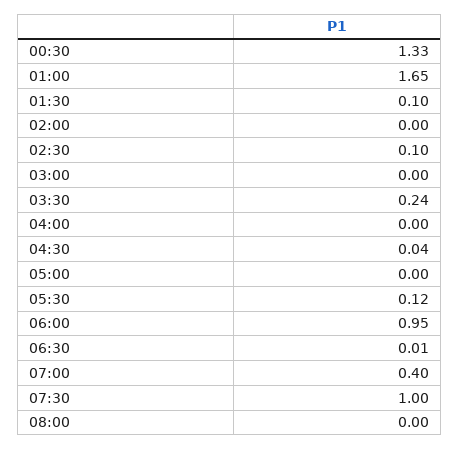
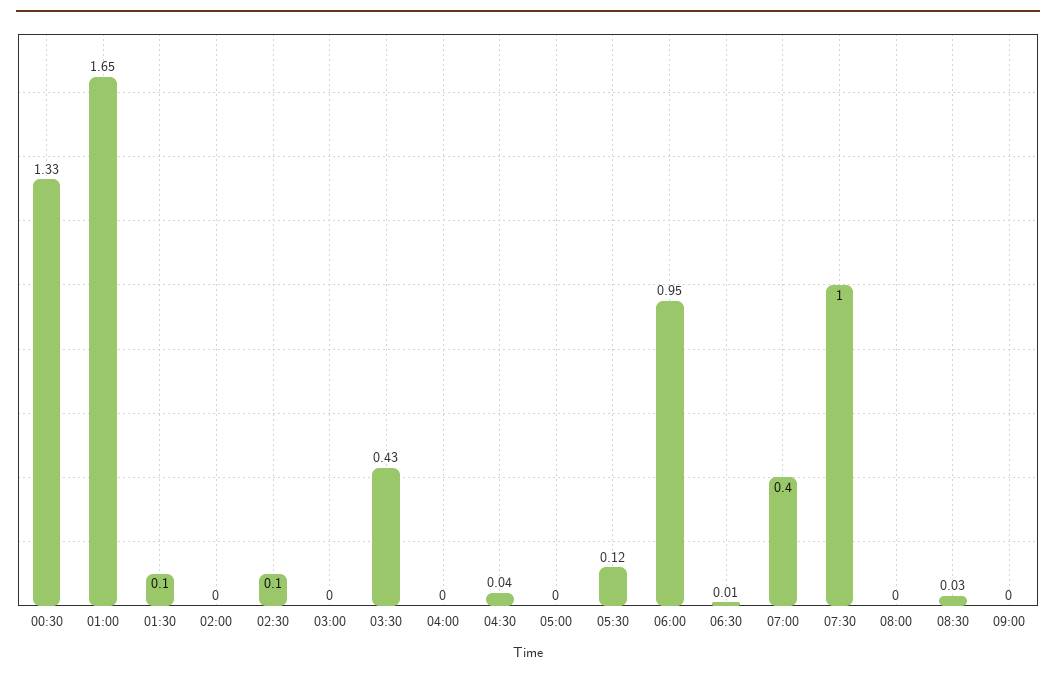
03:30: 0.24 -> 0.43
08:30: none -> 0.03
09:00: none -> 0

